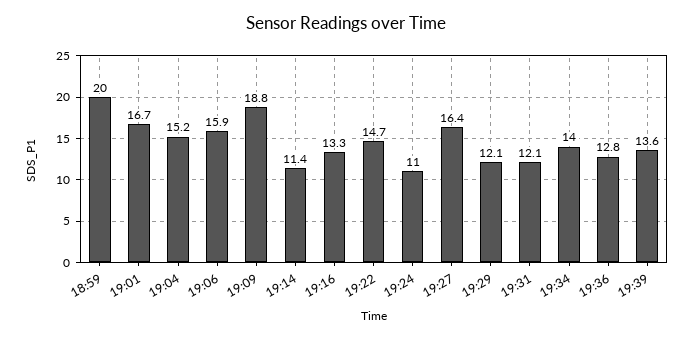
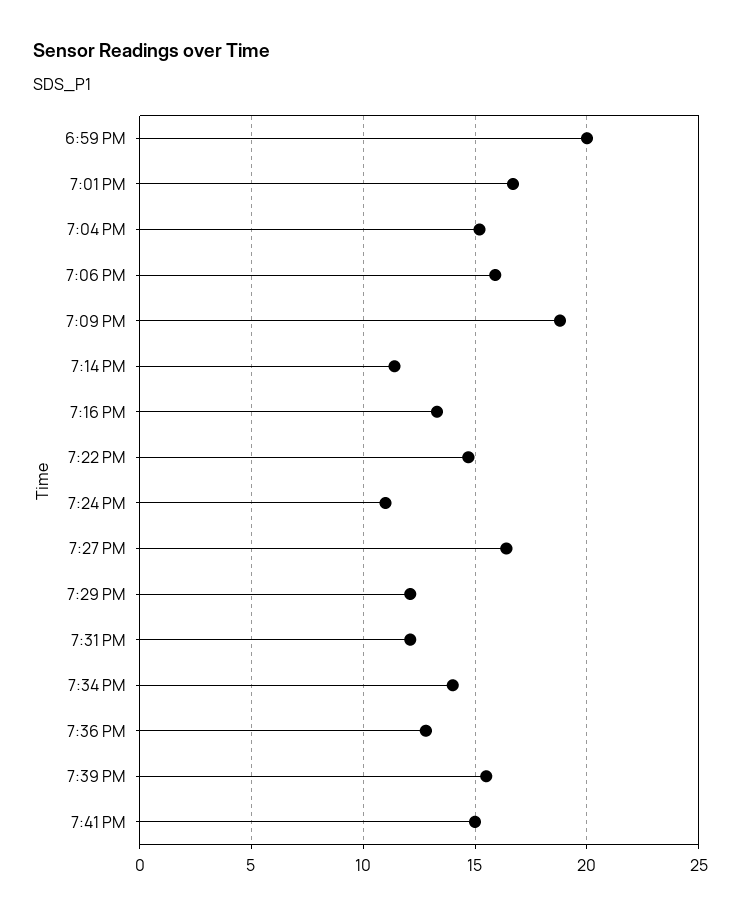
19:39: 13.6 -> 15.5
7:41 PM: none -> 15

